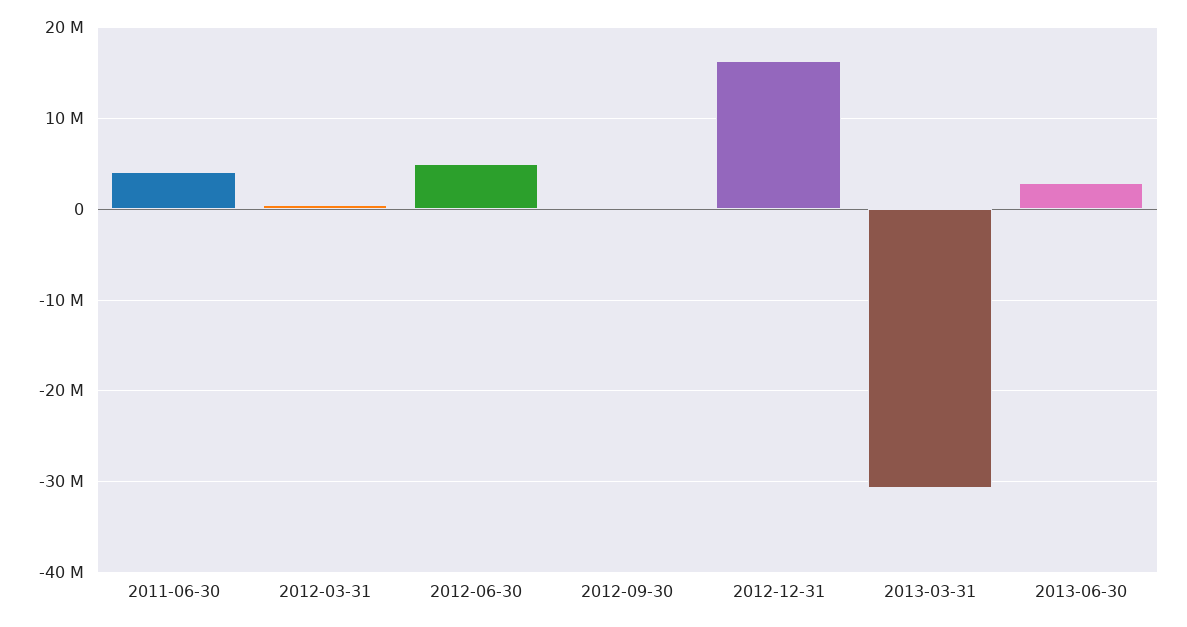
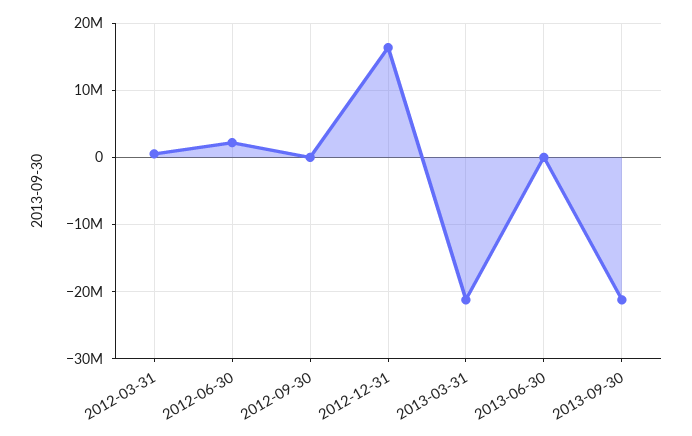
2011-06-30: 4000000 -> none
2012-06-30: 5000000 -> 2000000
2013-03-31: -31000000 -> -21000000
2013-06-30: 3000000 -> 0
2013-09-30: none -> -21000000

